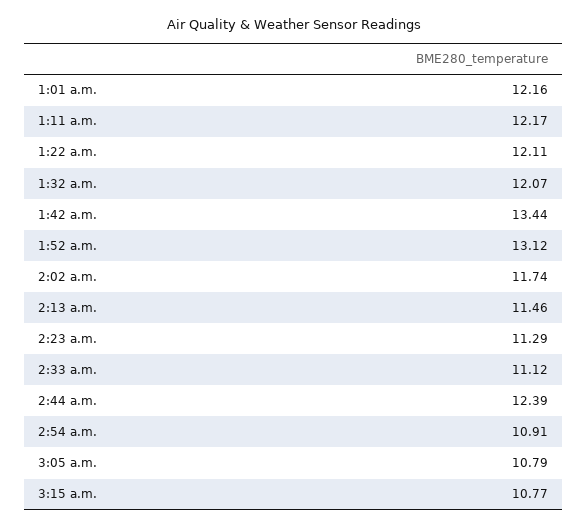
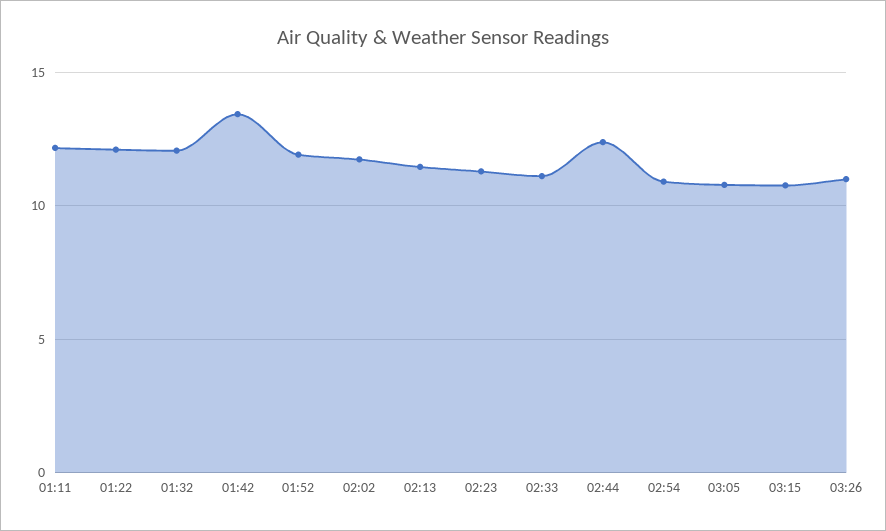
1:01 a.m.: 12.16 -> none
1:52 a.m.: 13.12 -> 12
03:26: none -> 11

